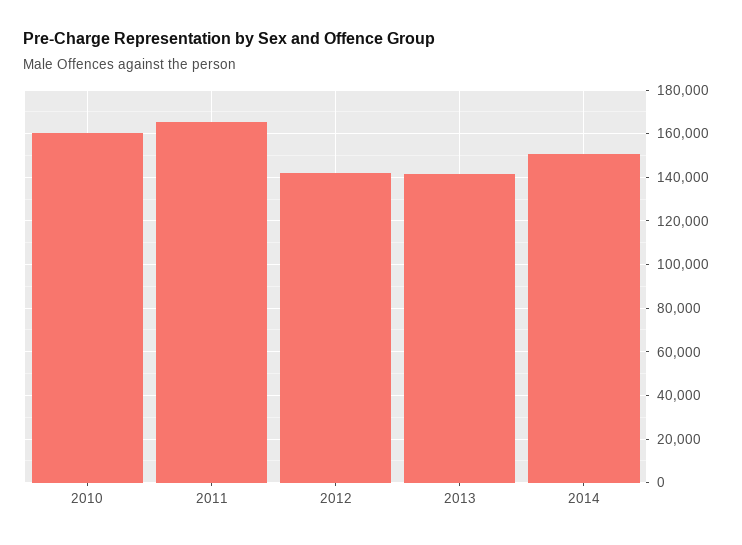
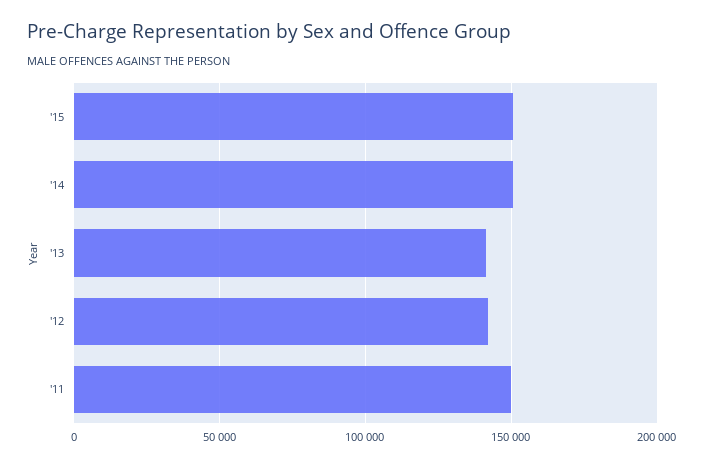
2010: 160000 -> none
2011: 165000 -> 150000
'15: none -> 150000

